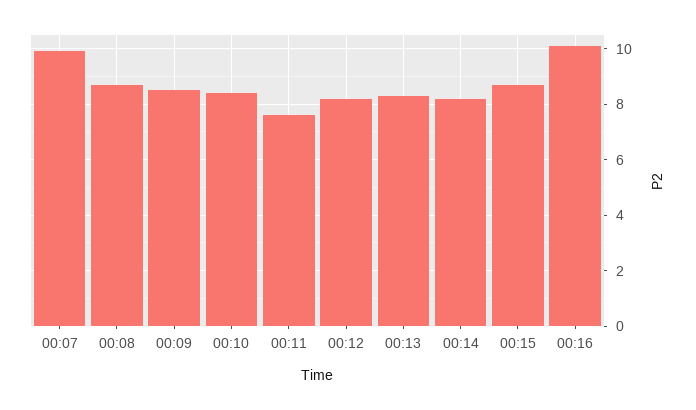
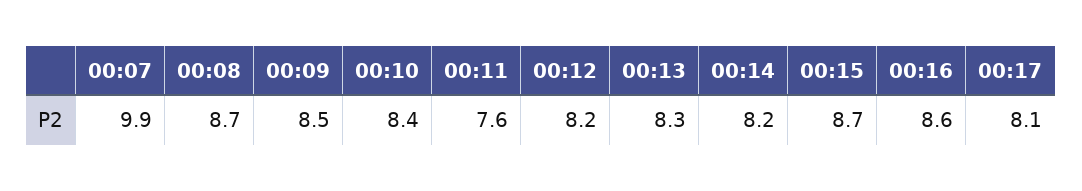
00:16: 10 -> 8.6
00:17: none -> 8.1

